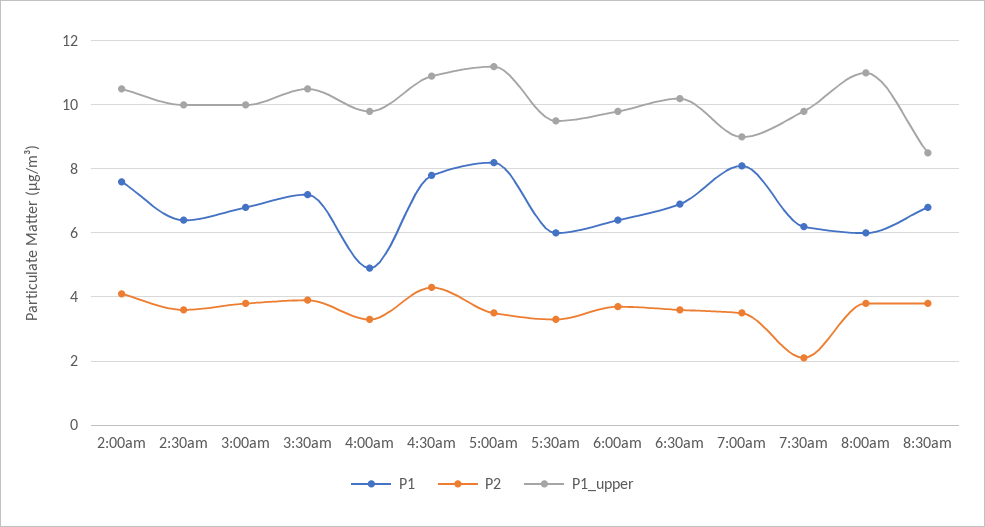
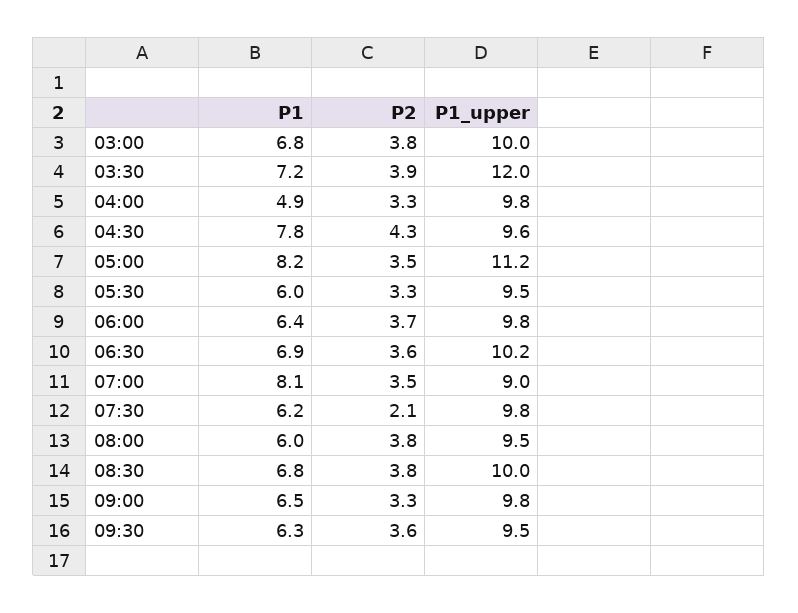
P1, 2:00am: 7.5 -> none
P2, 2:00am: 4 -> none
P1_upper, 2:00am: 10.5 -> none
P1, 2:30am: 6.5 -> none
P2, 2:30am: 3.5 -> none
P1_upper, 2:30am: 10 -> none
P1_upper, 3:30am: 10.5 -> 12
P1_upper, 4:30am: 11 -> 9.6
P1_upper, 8:00am: 11 -> 9.5
P1_upper, 8:30am: 8.5 -> 10
P1, 09:00: none -> 6.5
P2, 09:00: none -> 3.3
P1_upper, 09:00: none -> 9.8
P1, 09:30: none -> 6.3
P2, 09:30: none -> 3.6
P1_upper, 09:30: none -> 9.5

